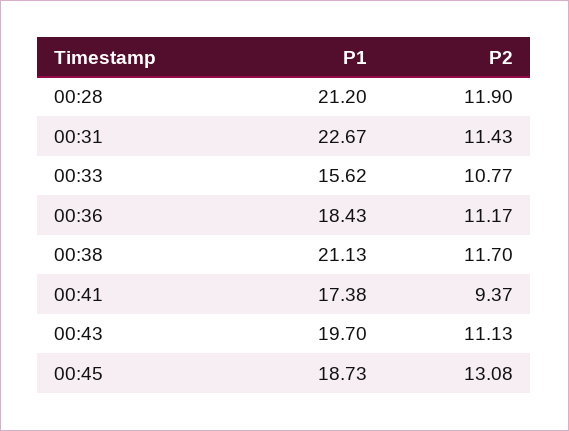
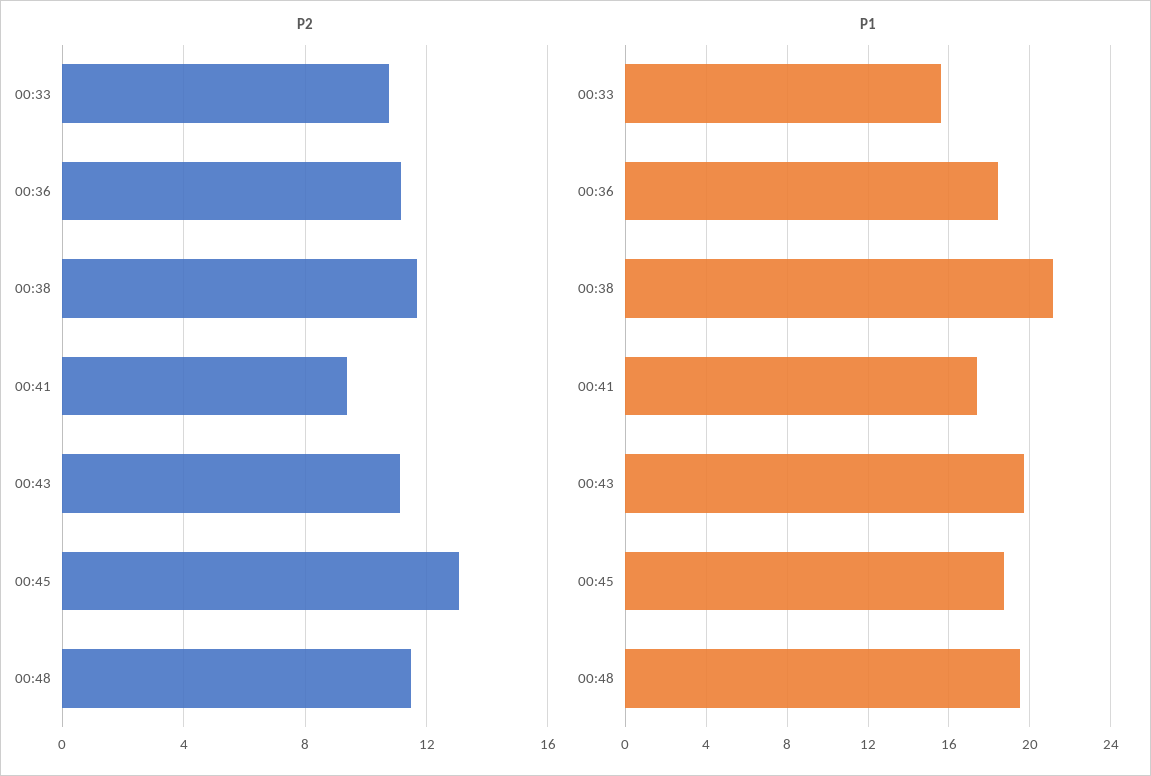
P1, 00:28: 21.2 -> none
P2, 00:28: 11.9 -> none
P1, 00:31: 22.67 -> none
P2, 00:31: 11.43 -> none
P2, 00:48: none -> 11.5
P1, 00:48: none -> 19.5

